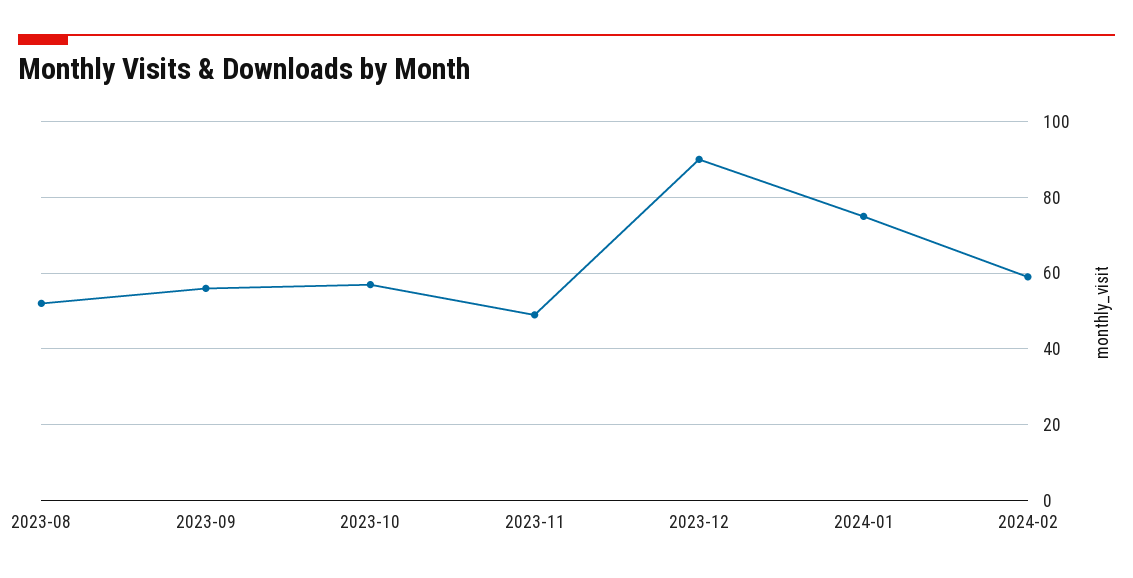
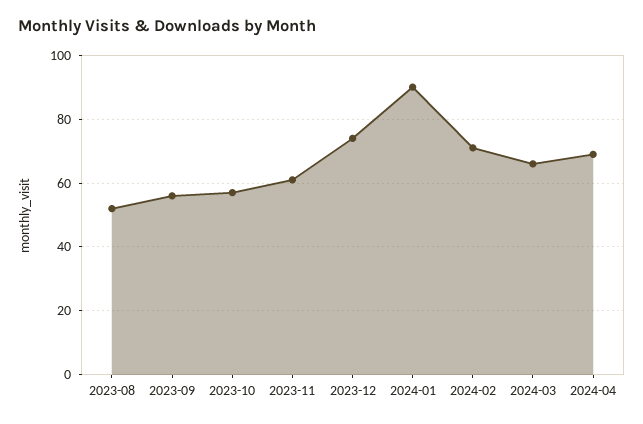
2023-11: 50 -> 60
2023-12: 90 -> 75
2024-01: 75 -> 90
2024-02: 60 -> 70
2024-03: none -> 65
2024-04: none -> 70

